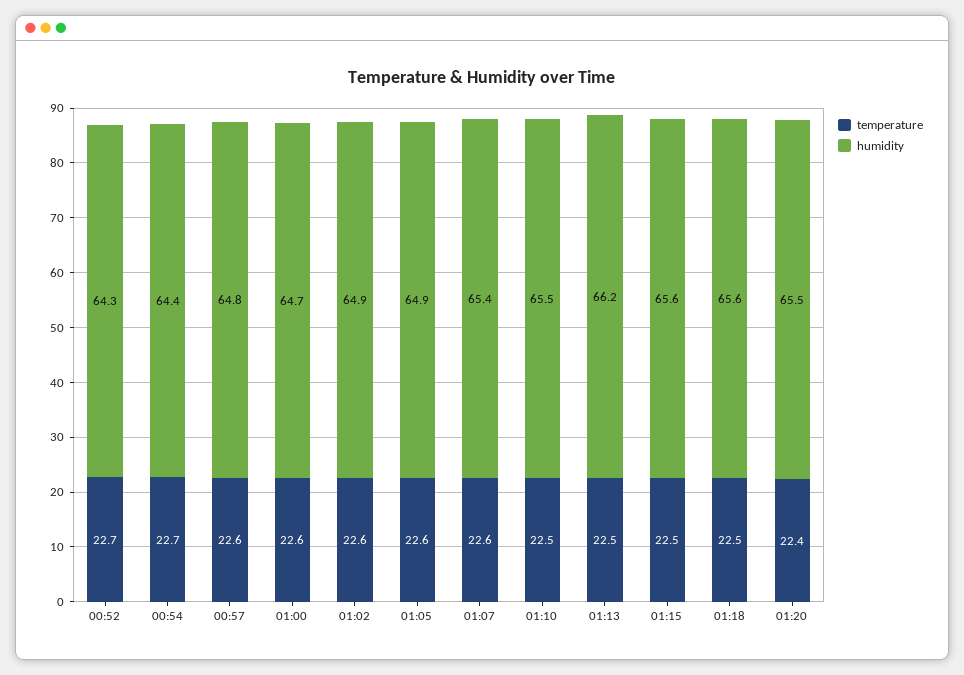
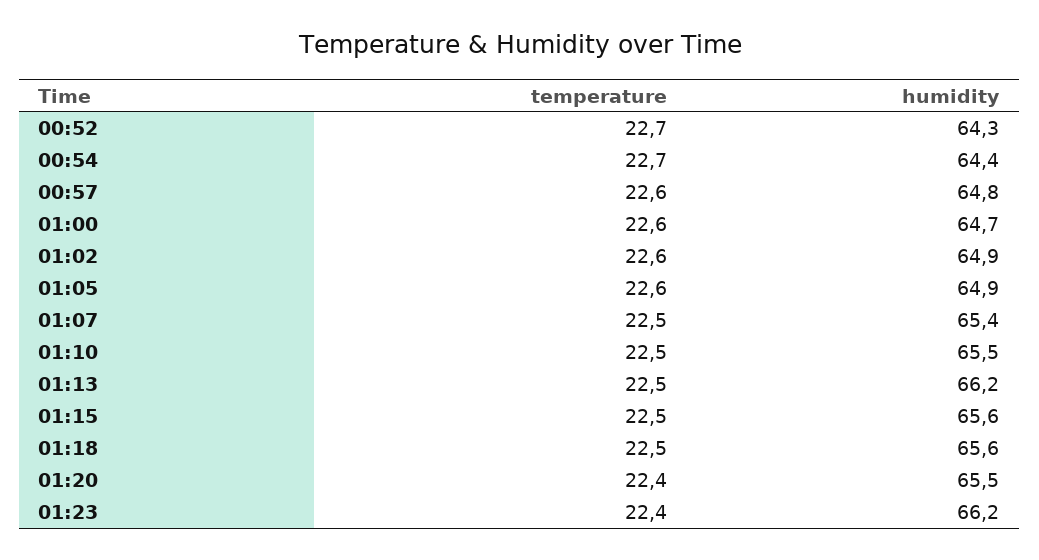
temperature, 01:07: 22.6 -> 22.5
temperature, 01:23: none -> 22.4
humidity, 01:23: none -> 66.2

